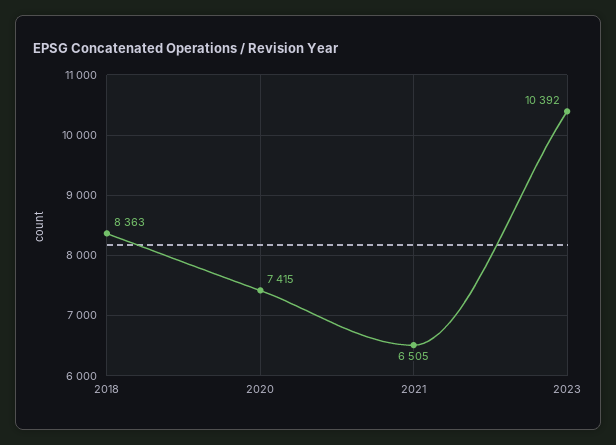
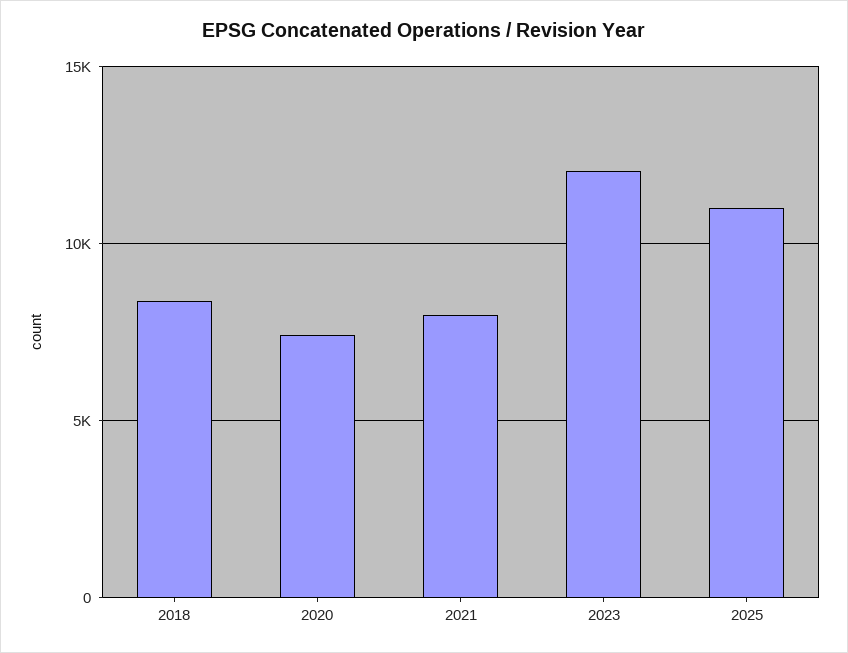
2021: 6505 -> 8000
2023: 10392 -> 12000
2025: none -> 11000

